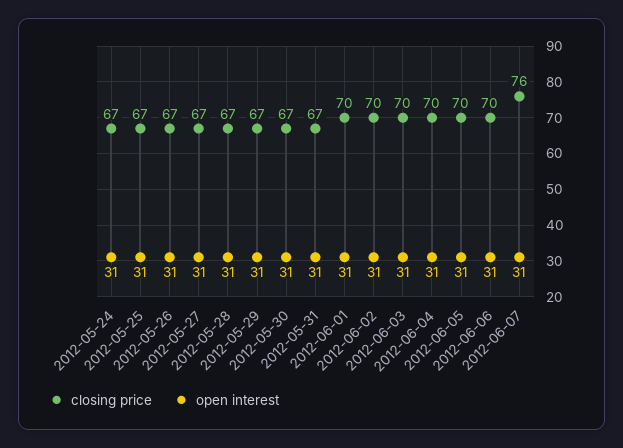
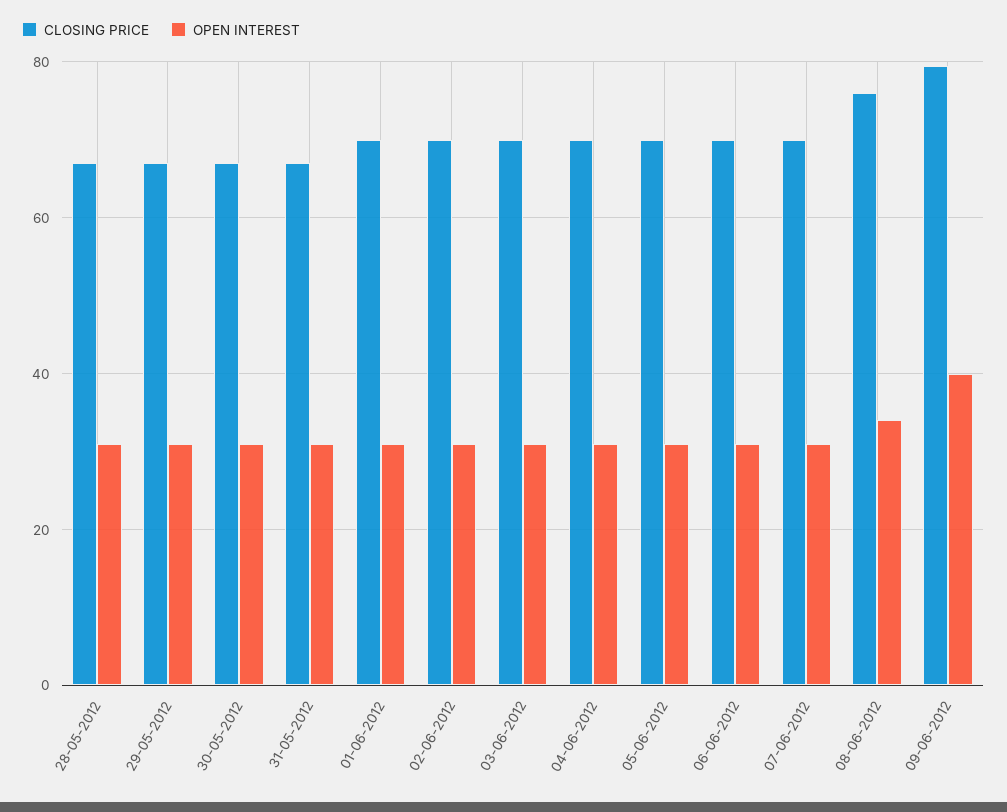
closing price, 2012-05-24: 67 -> none
open interest, 2012-05-24: 31 -> none
closing price, 2012-05-25: 67 -> none
open interest, 2012-05-25: 31 -> none
closing price, 2012-05-26: 67 -> none
open interest, 2012-05-26: 31 -> none
closing price, 2012-05-27: 67 -> none
open interest, 2012-05-27: 31 -> none
closing price, 2012-06-07: 76 -> 70
closing price, 08-06-2012: none -> 76
open interest, 08-06-2012: none -> 34
closing price, 09-06-2012: none -> 80
open interest, 09-06-2012: none -> 40

